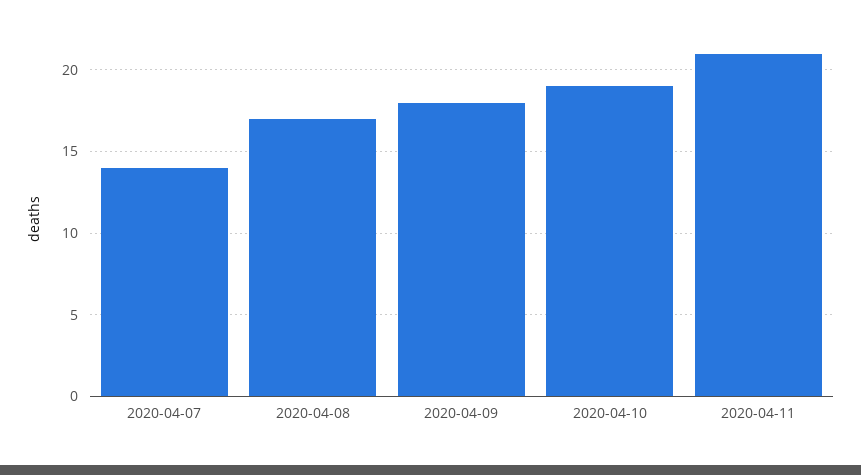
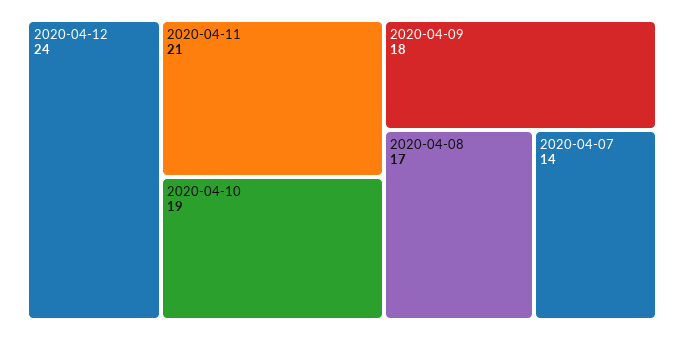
2020-04-12: none -> 24

